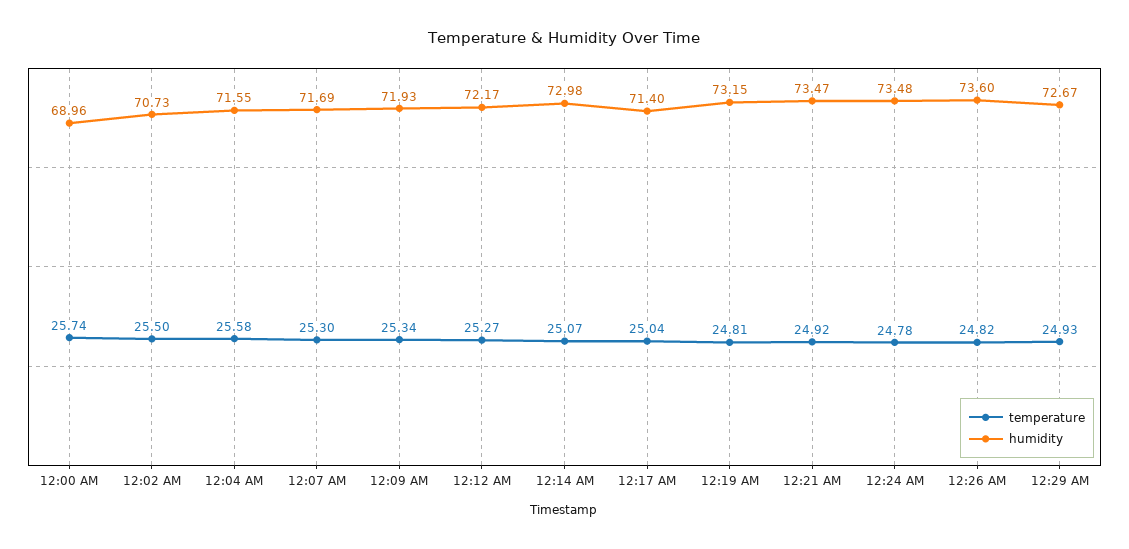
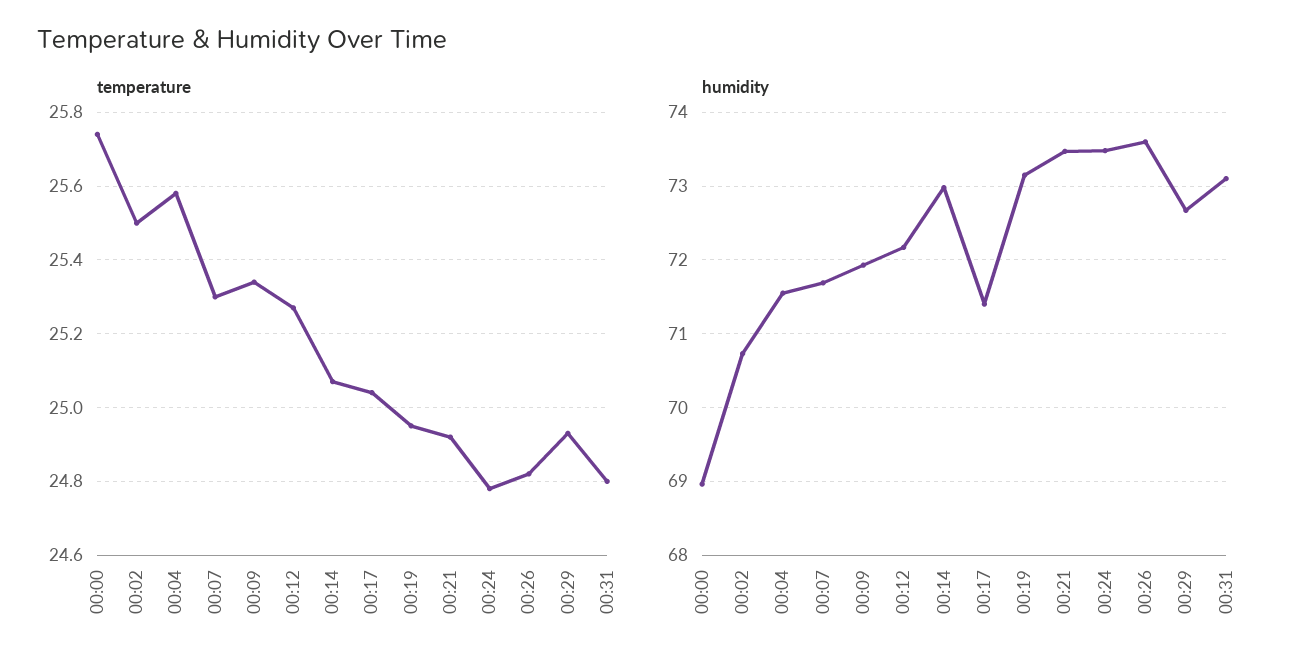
temperature, 12:19 AM: 24.81 -> 24.95
temperature, 00:31: none -> 24.8
humidity, 00:31: none -> 73.1

